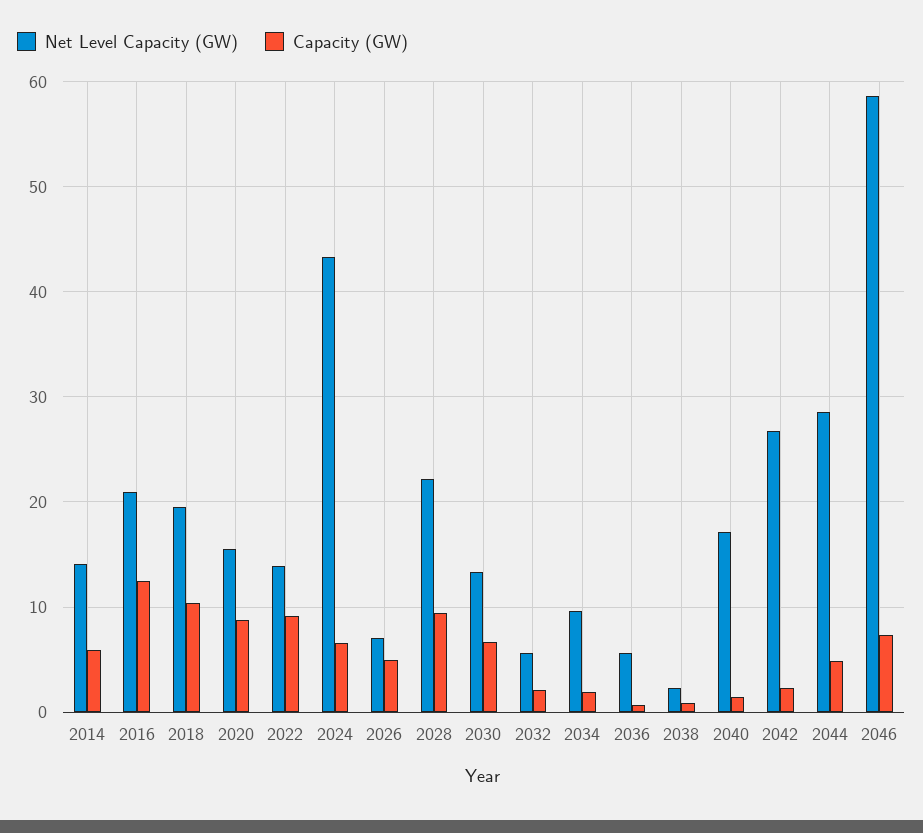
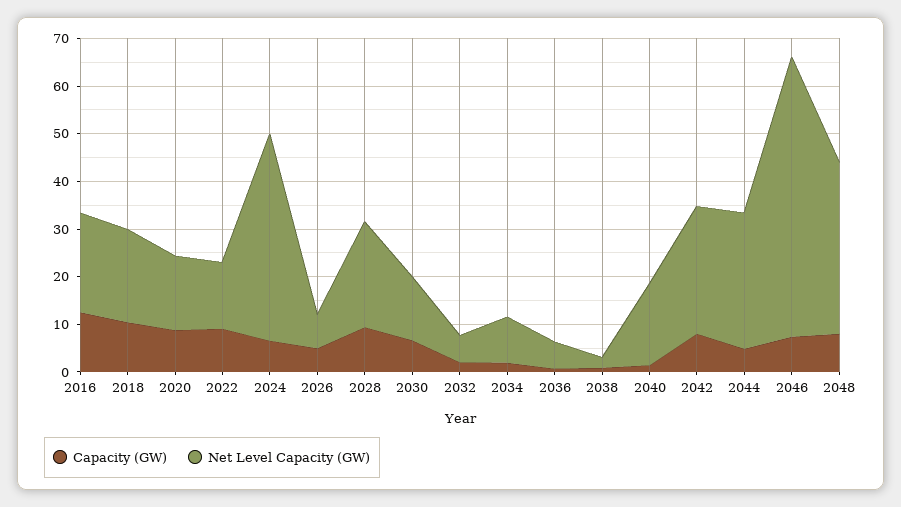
Net Level Capacity (GW), 2014: 14 -> none
Capacity (GW), 2014: 6 -> none
Capacity (GW), 2042: 2 -> 8
Capacity (GW), 2048: none -> 8
Net Level Capacity (GW), 2048: none -> 36

